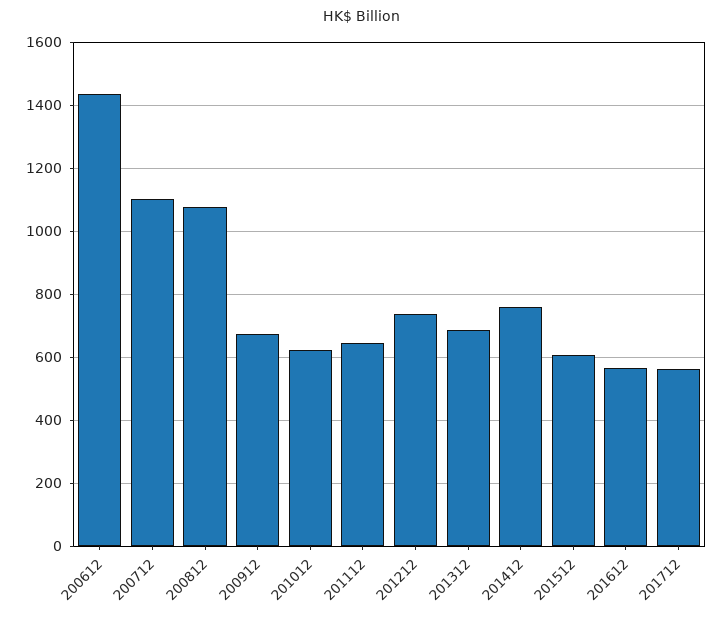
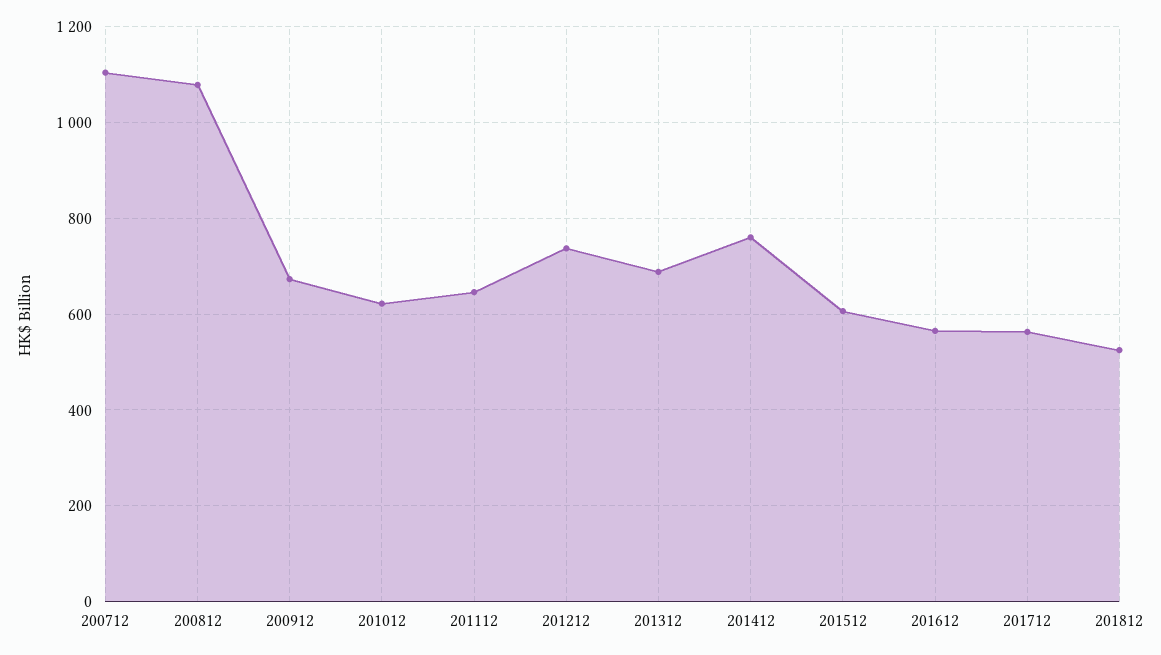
200612: 1440 -> none
201812: none -> 520

